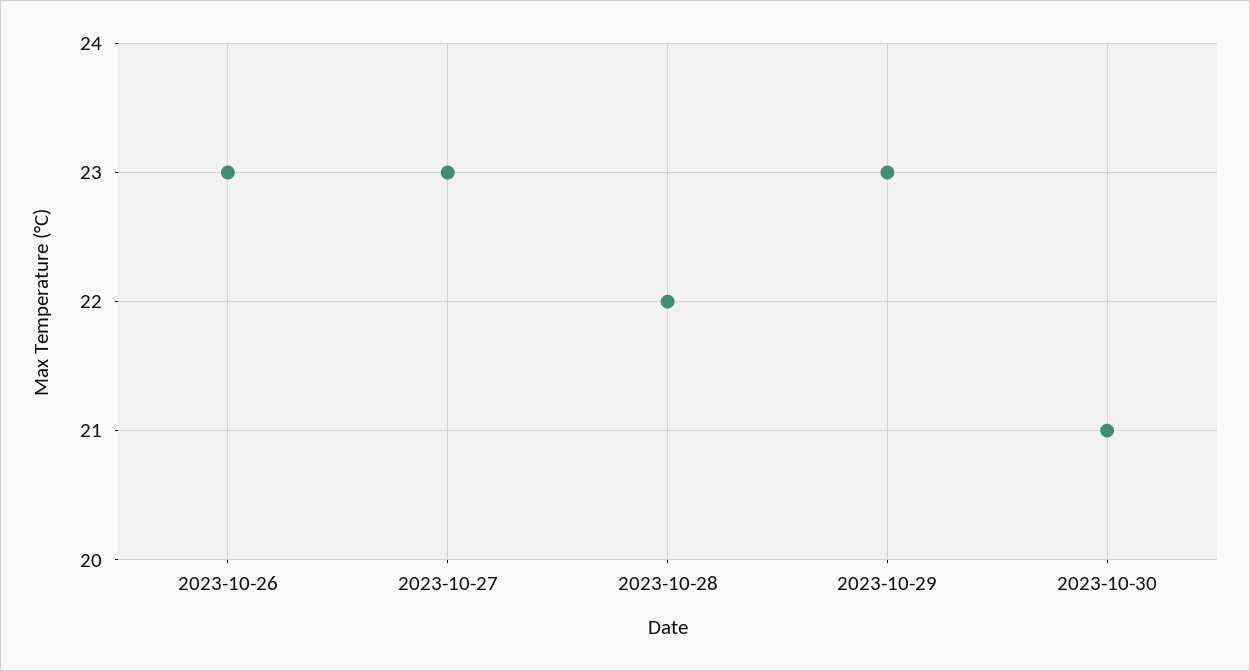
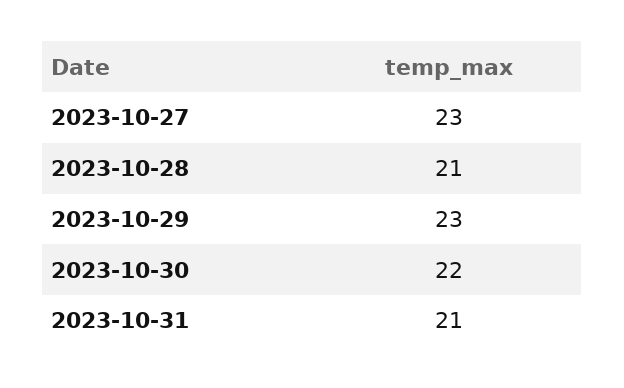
2023-10-26: 23 -> none
2023-10-28: 22 -> 21
2023-10-30: 21 -> 22
2023-10-31: none -> 21

